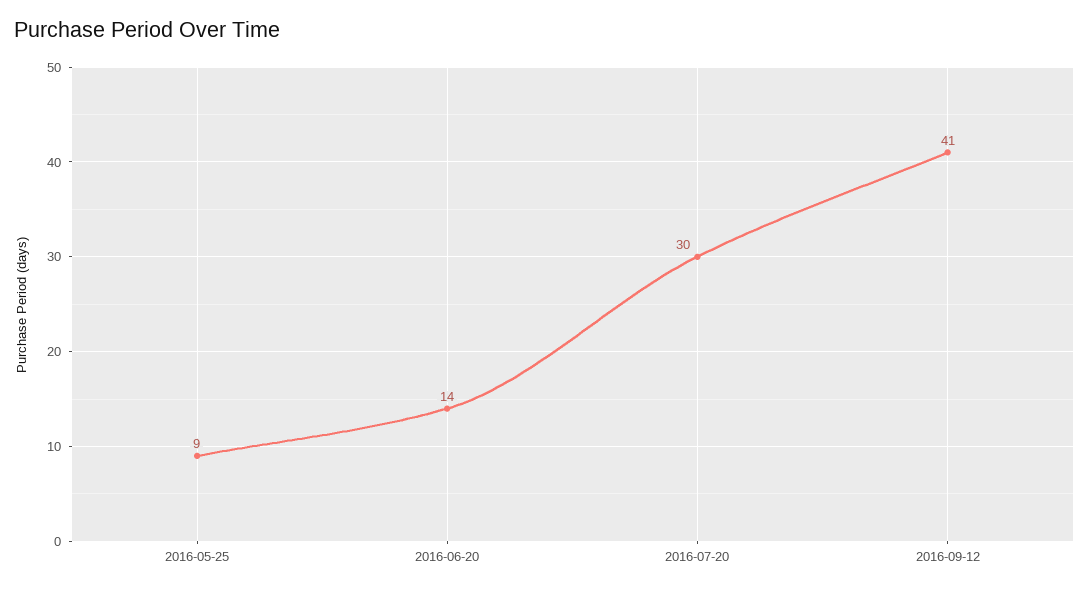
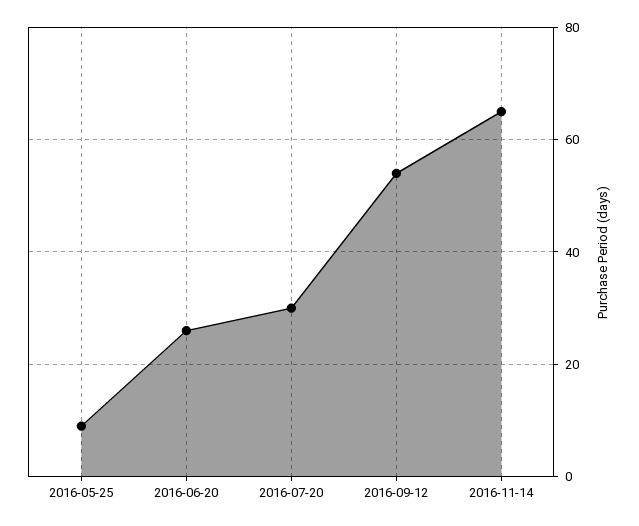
2016-06-20: 14 -> 25
2016-09-12: 41 -> 55
2016-11-14: none -> 65

